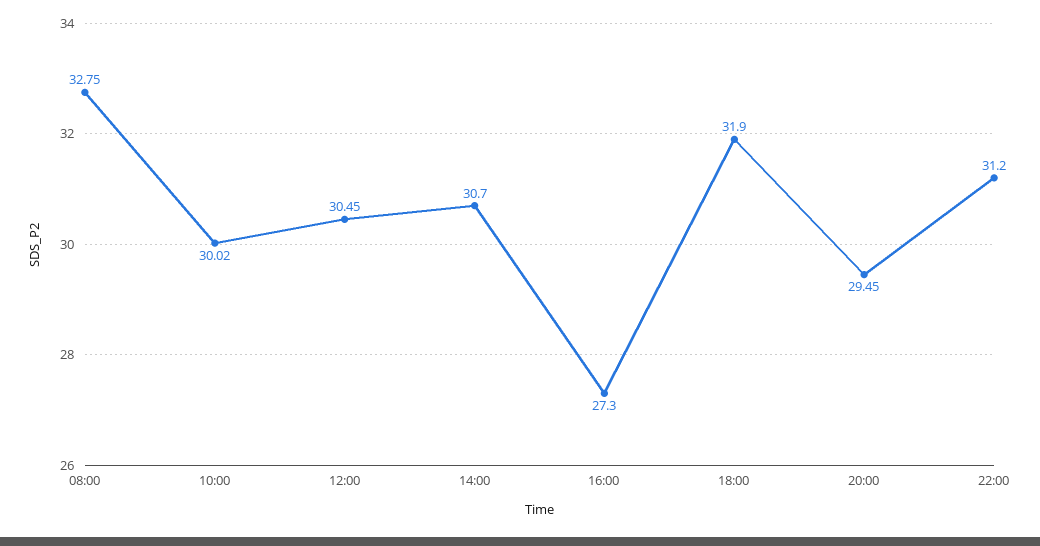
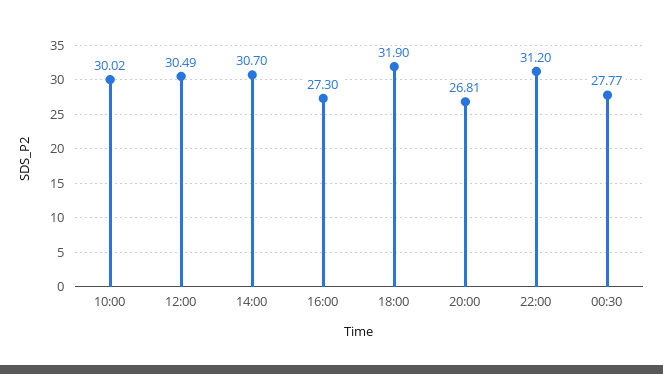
08:00: 32.75 -> none
12:00: 30.45 -> 30.49
20:00: 29.45 -> 26.81
00:30: none -> 27.77

